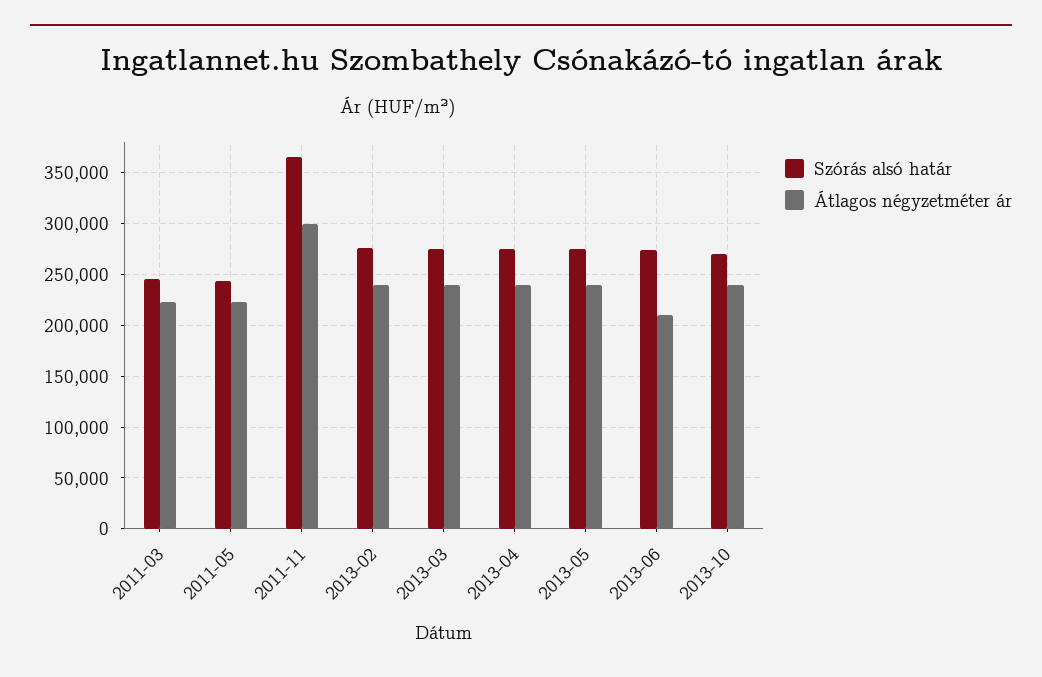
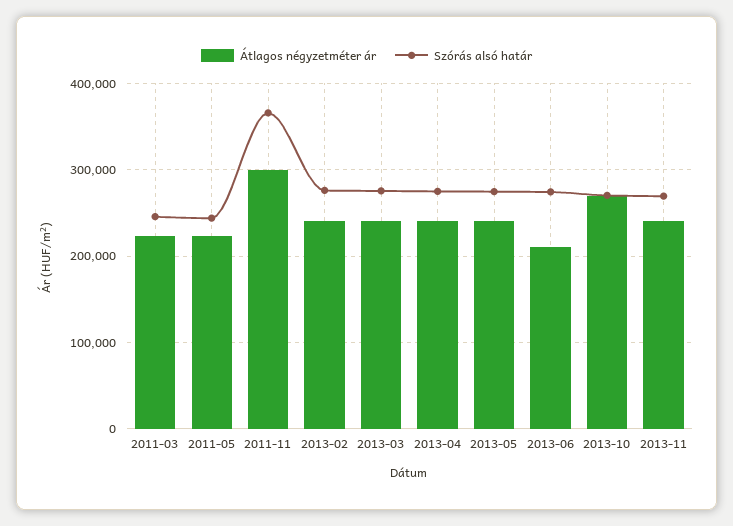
Átlagos négyzetméter ár, 2013-10: 240000 -> 270000
Átlagos négyzetméter ár, 2013-11: none -> 240000
Szórás alsó határ, 2013-11: none -> 270000

